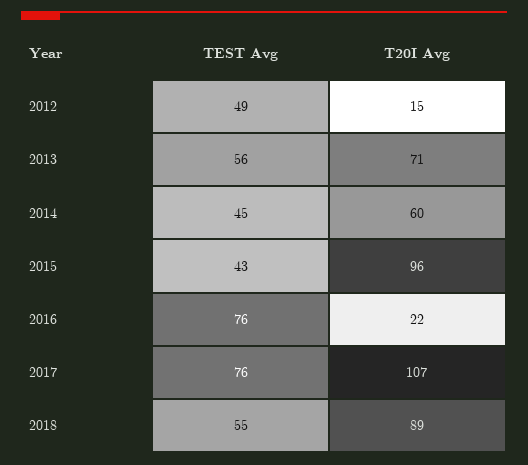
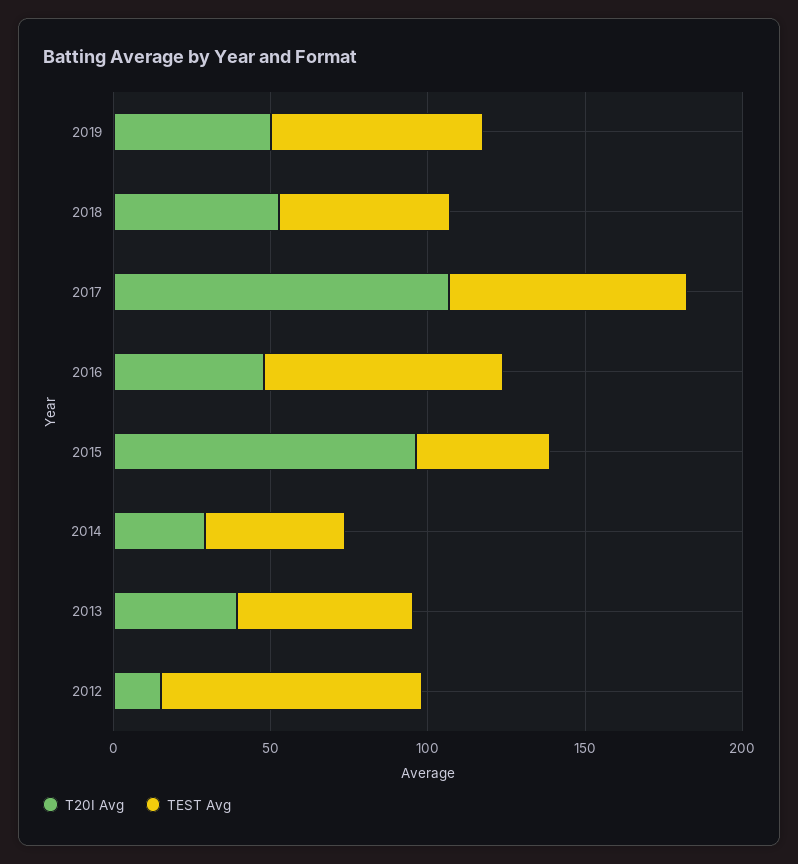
TEST Avg, 2012: 49 -> 80
T20I Avg, 2013: 71 -> 40
T20I Avg, 2014: 60 -> 30
T20I Avg, 2016: 22 -> 50
T20I Avg, 2018: 89 -> 50
T20I Avg, 2019: none -> 50
TEST Avg, 2019: none -> 70

